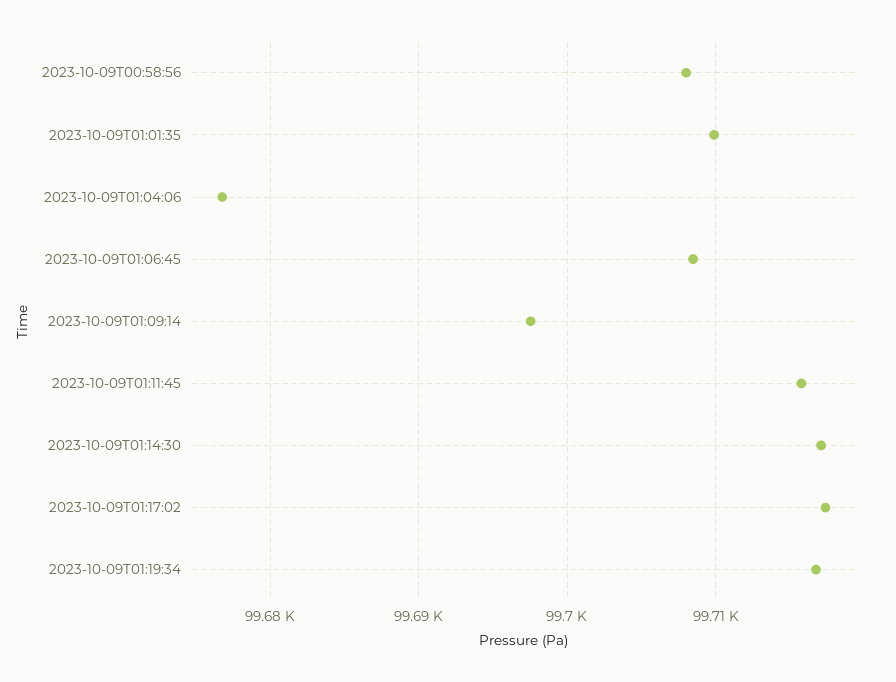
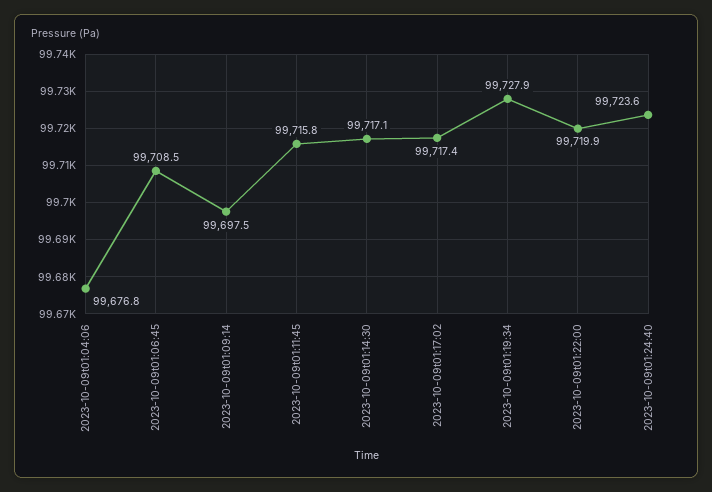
2023-10-09T00:58:56: 99708 -> none
2023-10-09T01:01:35: 99710 -> none
2023-10-09T01:19:34: 99717 -> 99727.9
2023-10-09t01:22:00: none -> 99719.9
2023-10-09t01:24:40: none -> 99723.6

